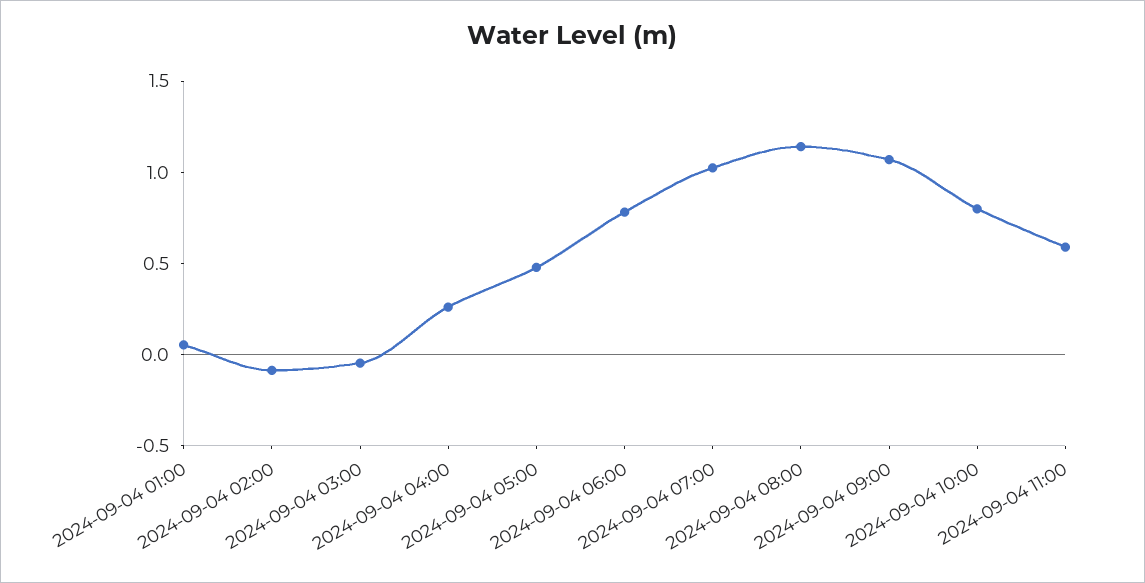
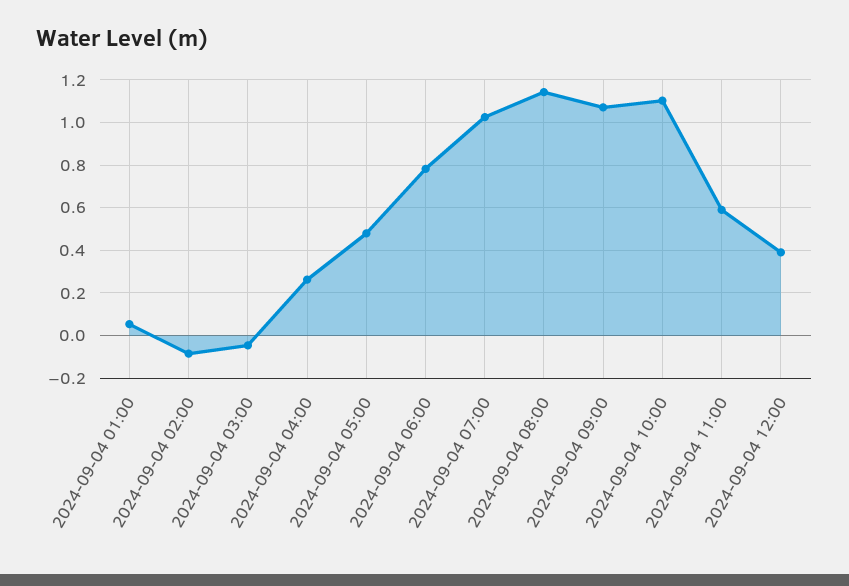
2024-09-04 10:00: 0.8 -> 1.1
2024-09-04 12:00: none -> 0.4

